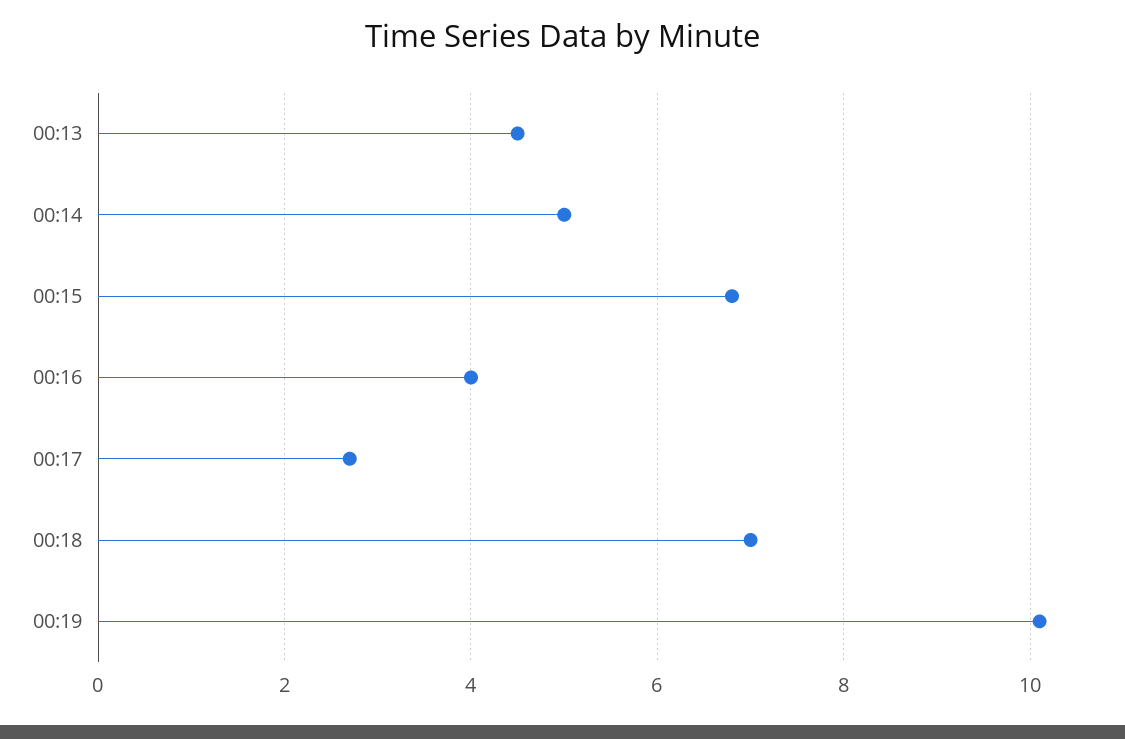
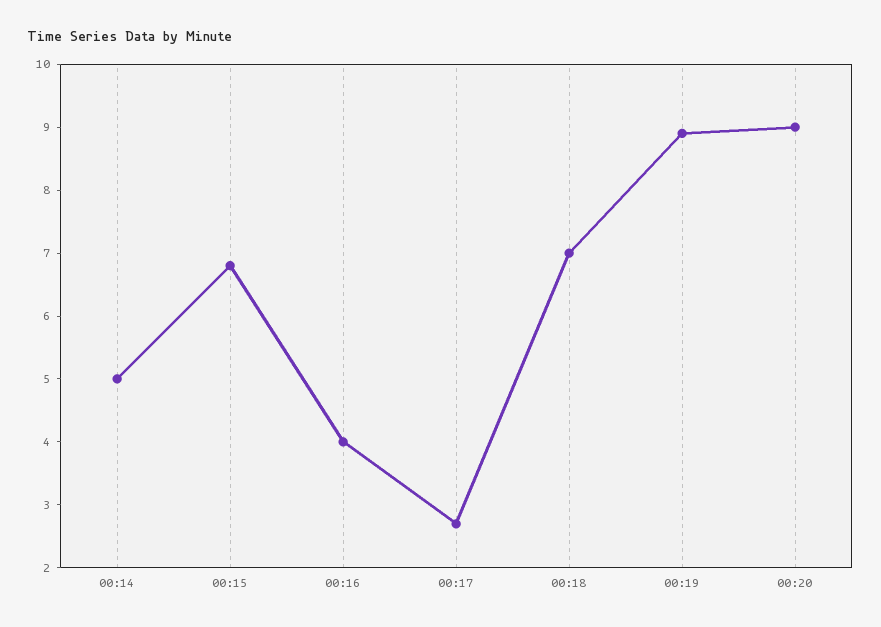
00:13: 4.5 -> none
00:19: 10 -> 9
00:20: none -> 9

